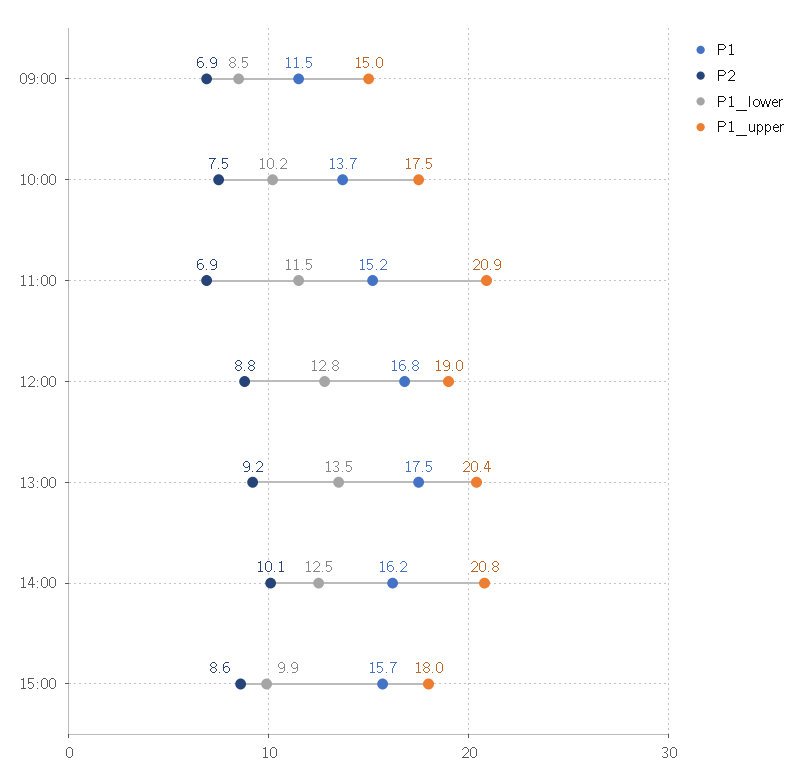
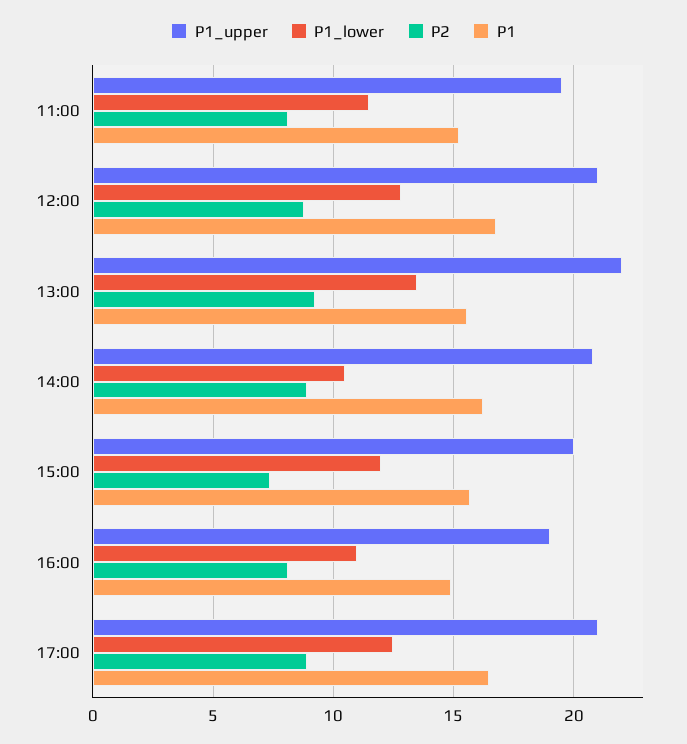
P1, 09:00: 11.5 -> none
P2, 09:00: 6.9 -> none
P1_lower, 09:00: 8.5 -> none
P1_upper, 09:00: 15 -> none
P1, 10:00: 13.7 -> none
P2, 10:00: 7.5 -> none
P1_lower, 10:00: 10.2 -> none
P1_upper, 10:00: 17.5 -> none
P2, 11:00: 6.9 -> 8
P1_upper, 11:00: 20.9 -> 19.5
P1_upper, 12:00: 19 -> 21
P1, 13:00: 17.5 -> 15.5
P1_upper, 13:00: 20.4 -> 22
P2, 14:00: 10.1 -> 9
P1_lower, 14:00: 12.5 -> 10.5
P2, 15:00: 8.6 -> 7.5
P1_lower, 15:00: 9.9 -> 12
P1_upper, 15:00: 18 -> 20
P1_upper, 16:00: none -> 19
P1_lower, 16:00: none -> 11
P2, 16:00: none -> 8
P1, 16:00: none -> 15
P1_upper, 17:00: none -> 21
P1_lower, 17:00: none -> 12.5
P2, 17:00: none -> 9
P1, 17:00: none -> 16.5

